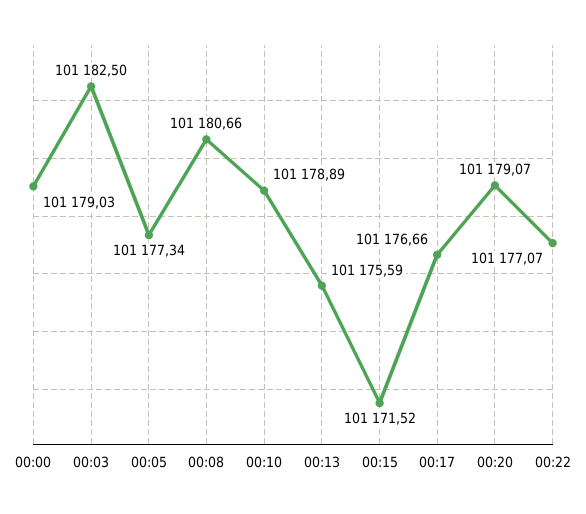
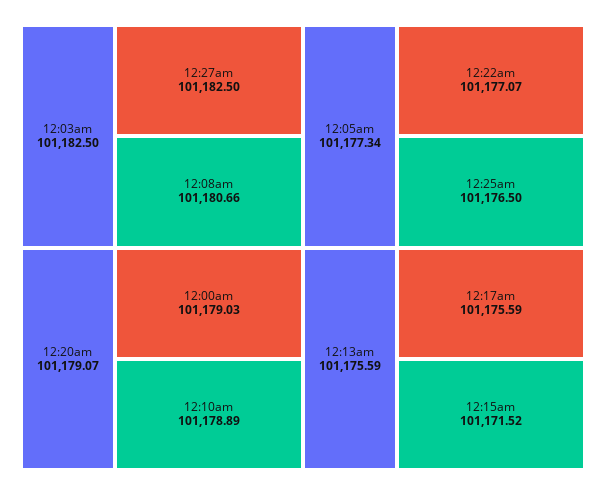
00:17: 101176.66 -> 101175.59
12:27am: none -> 101182.5
12:25am: none -> 101176.5

